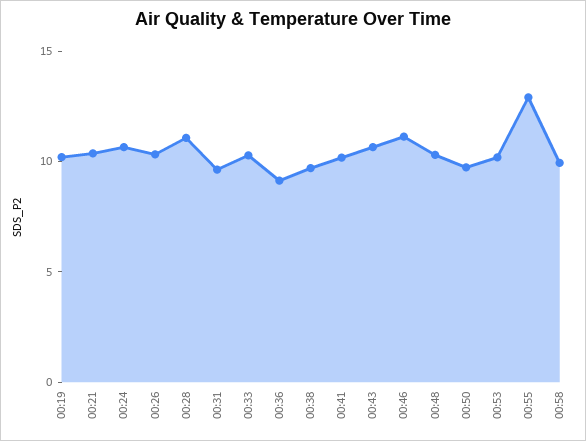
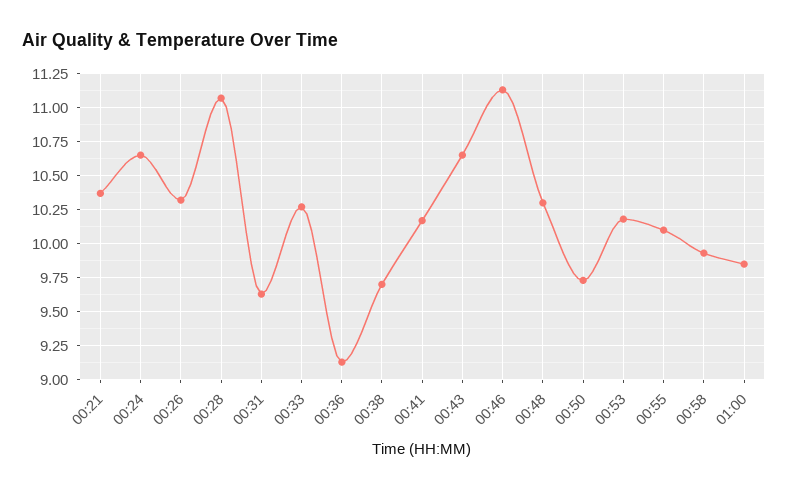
00:19: 10 -> none
00:55: 13 -> 10.1
01:00: none -> 9.85

